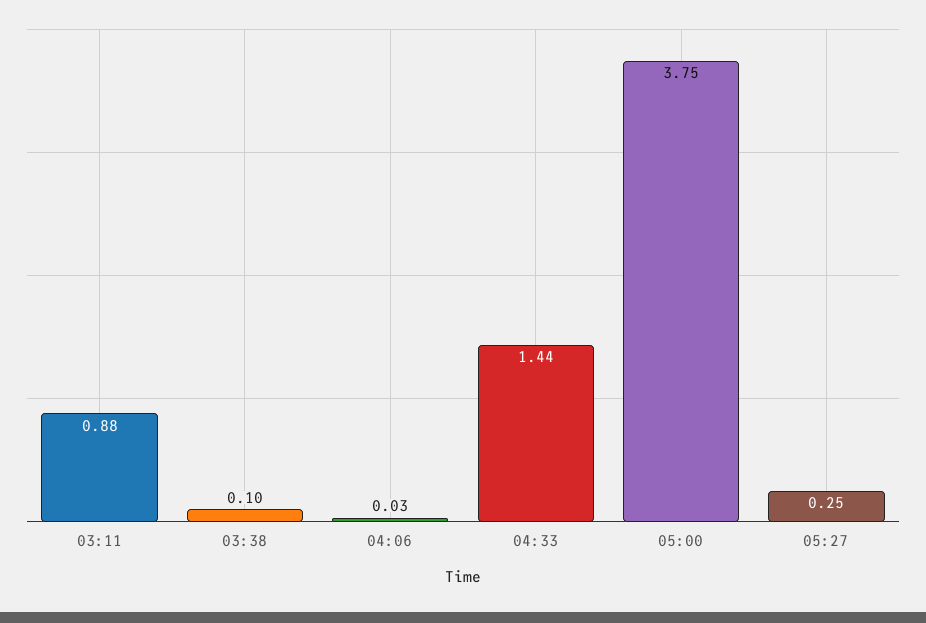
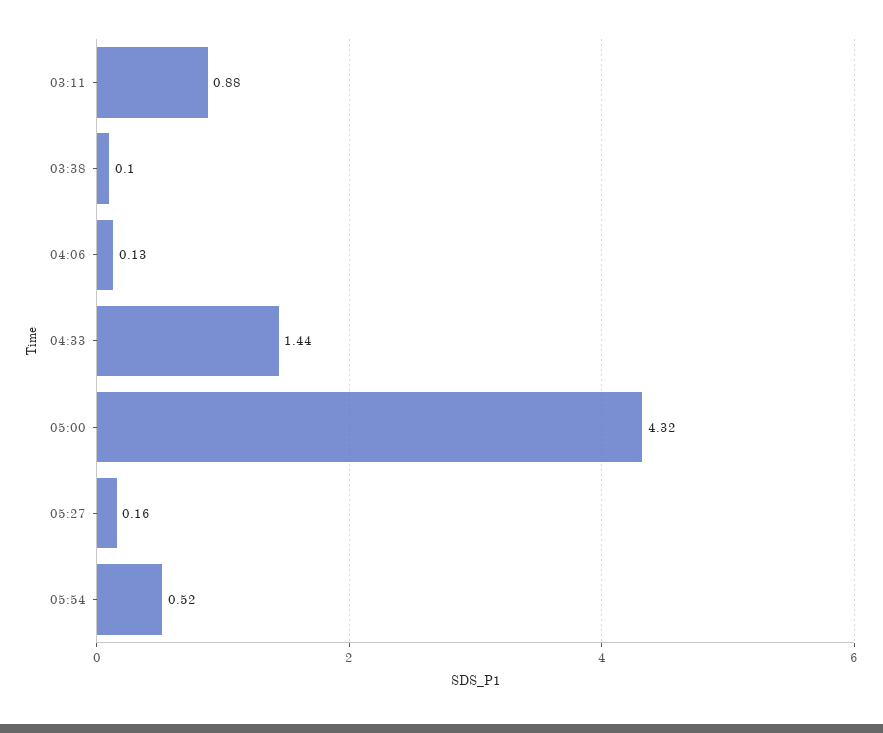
04:06: 0.03 -> 0.13
05:00: 3.75 -> 4.32
05:27: 0.25 -> 0.16
05:54: none -> 0.52

